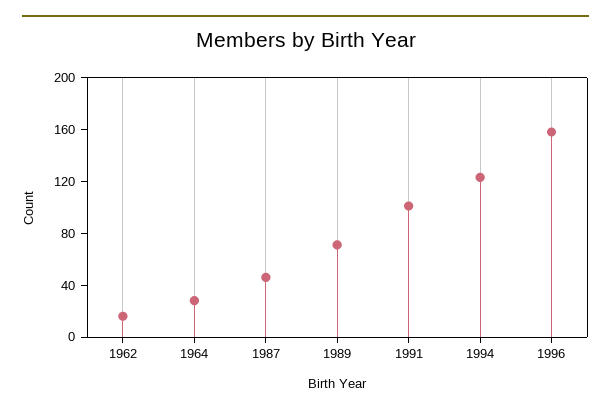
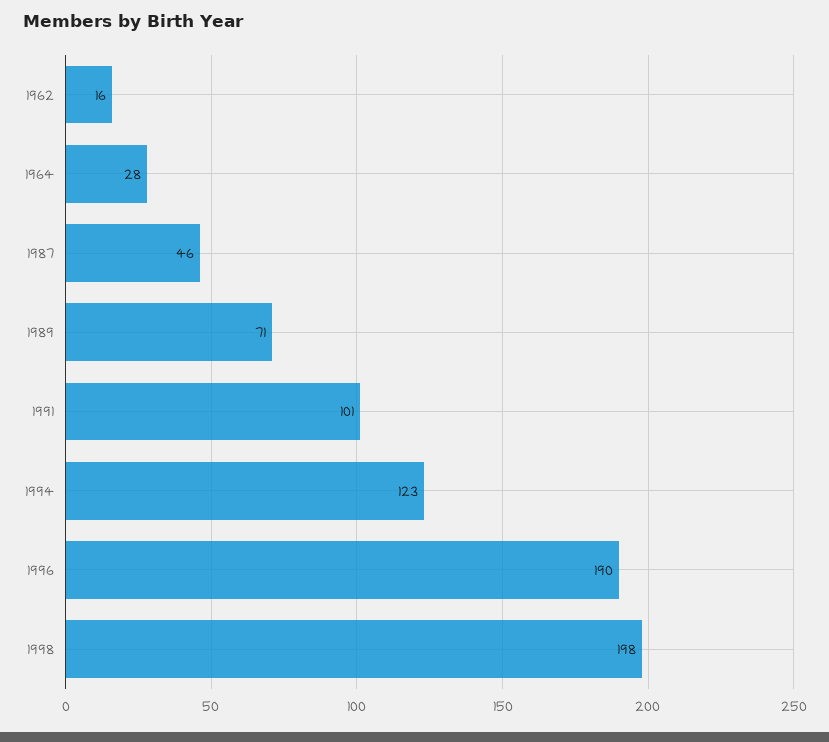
1996: 160 -> 190
1998: none -> 198

